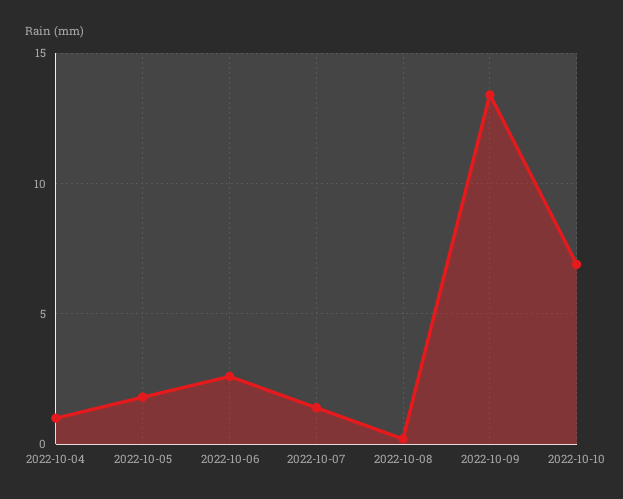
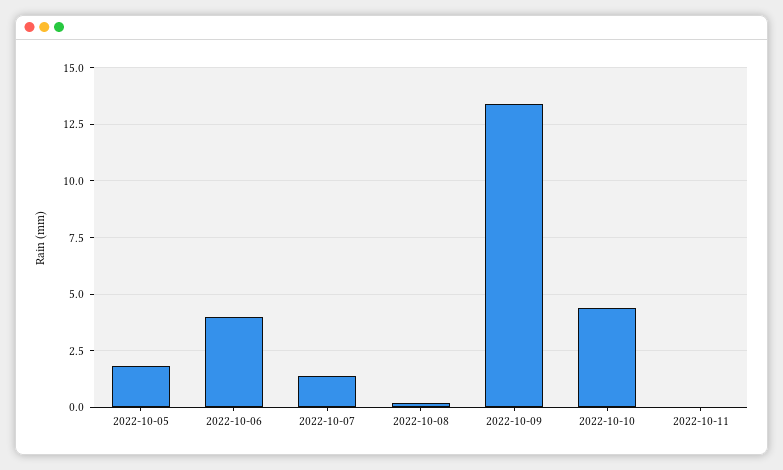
2022-10-04: 1 -> none
2022-10-06: 2.5 -> 4
2022-10-10: 7 -> 4.5
2022-10-11: none -> 0

